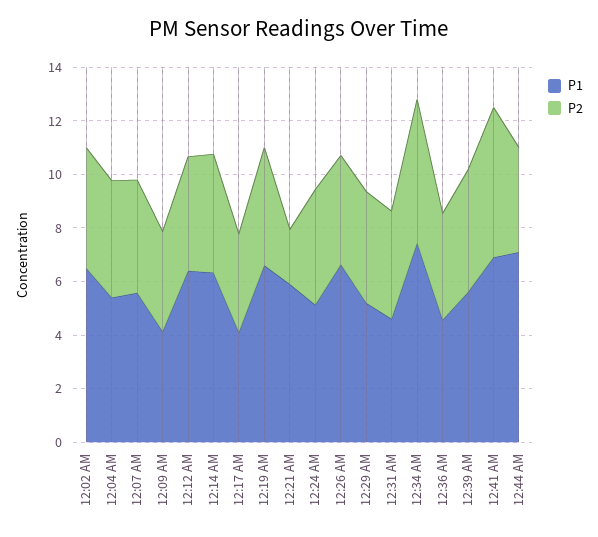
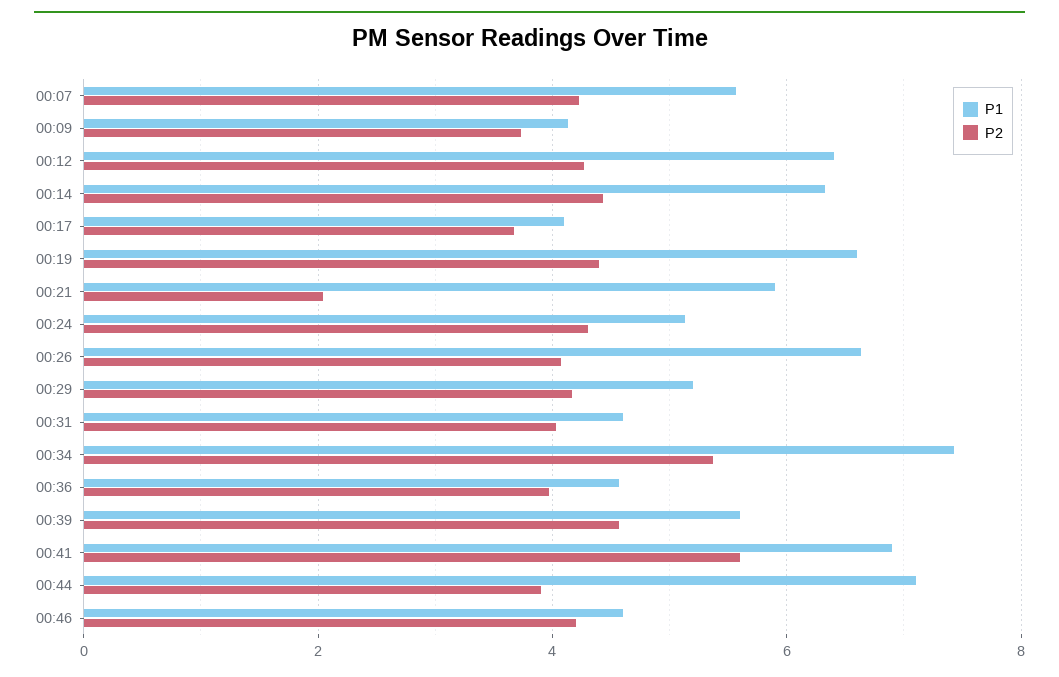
P1, 12:02 AM: 6.5 -> none
P2, 12:02 AM: 4.5 -> none
P1, 12:04 AM: 5.5 -> none
P2, 12:04 AM: 4.5 -> none
P1, 00:46: none -> 4.6
P2, 00:46: none -> 4.2

